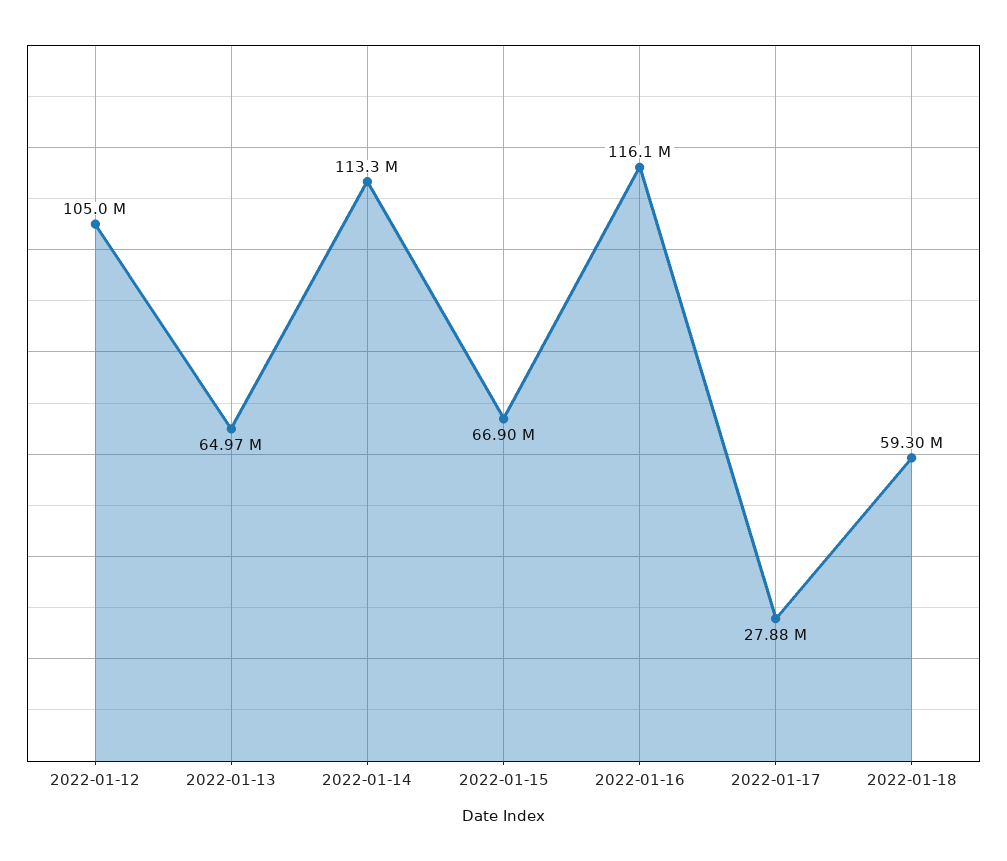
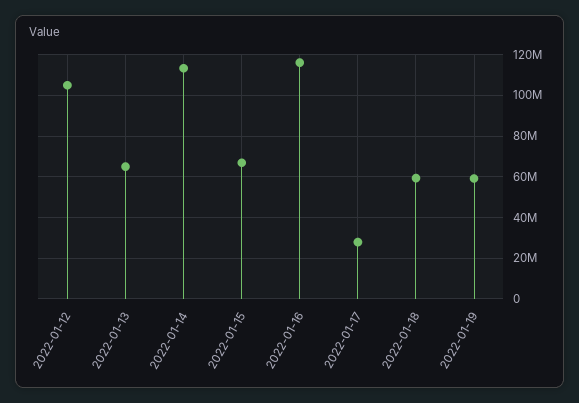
2022-01-19: none -> 60000000

